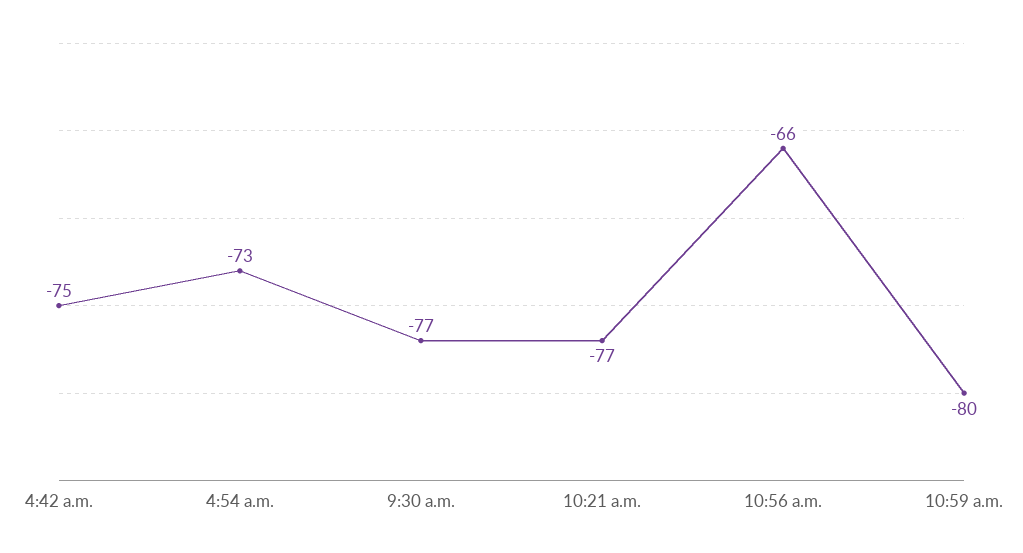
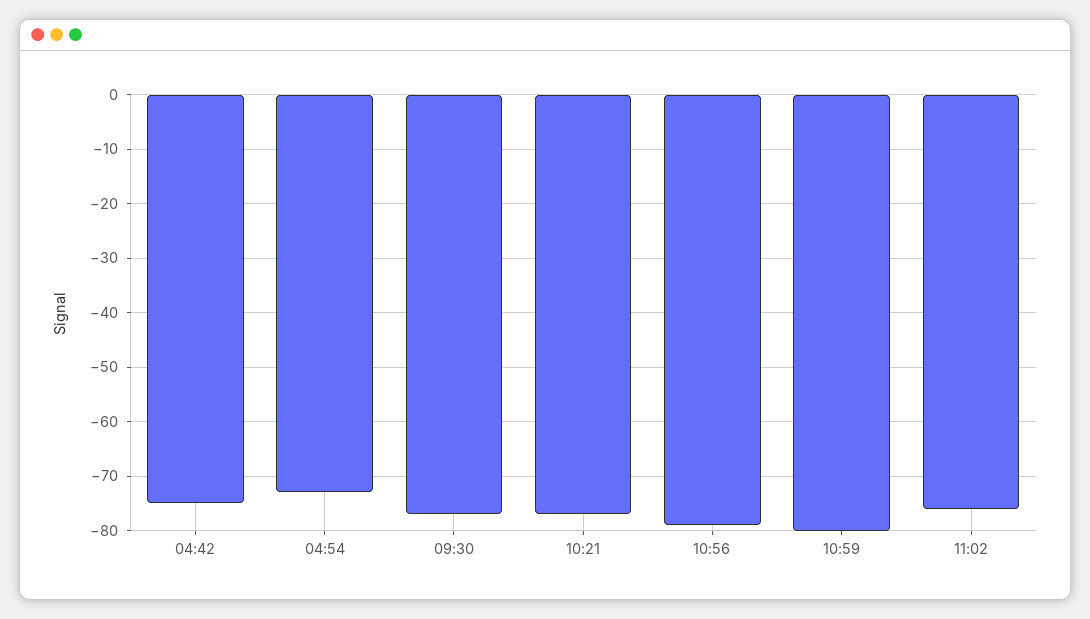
10:56 a.m.: -66 -> -80
11:02: none -> -75

